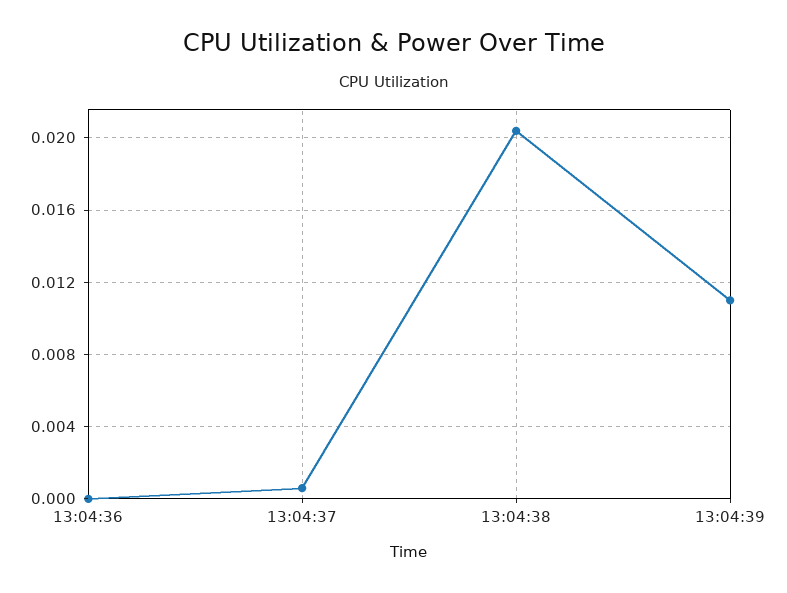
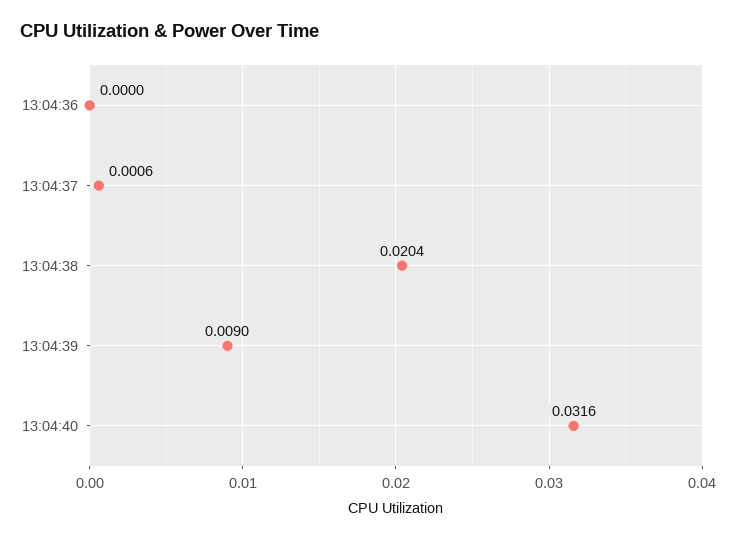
13:04:39: 0.011 -> 0.009
13:04:40: none -> 0.0316

